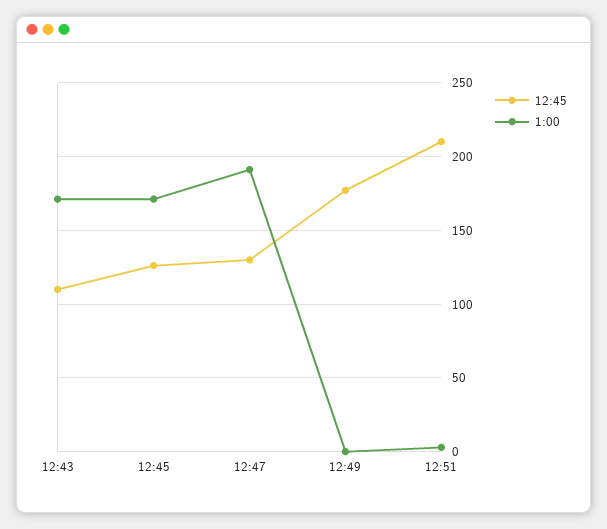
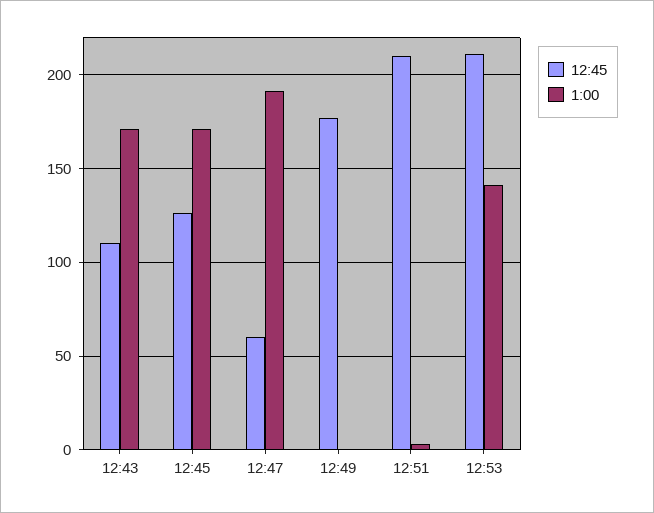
12:45, 12:47: 130 -> 60
12:45, 12:53: none -> 210
1:00, 12:53: none -> 140

